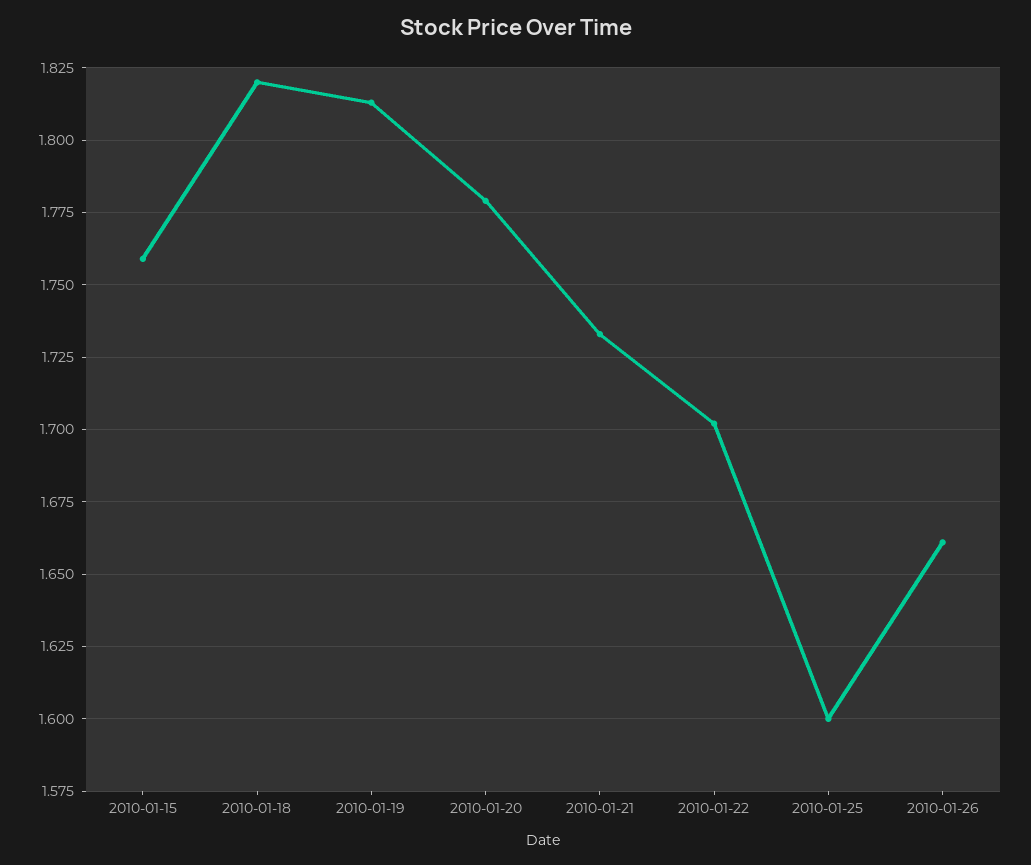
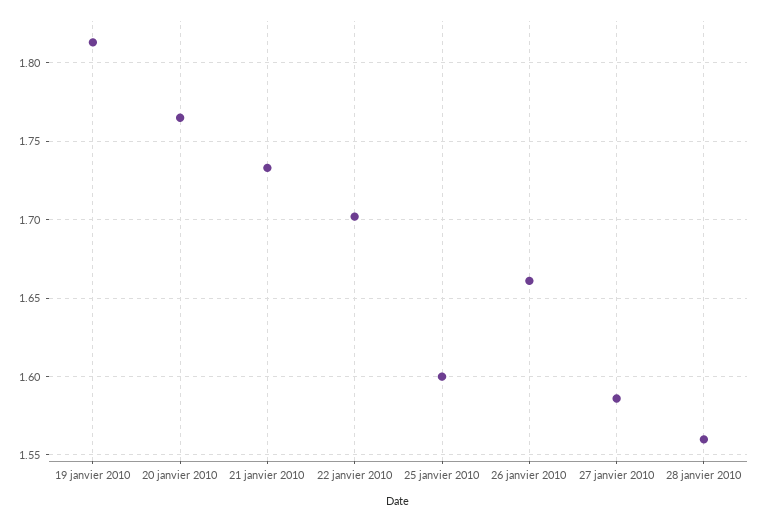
2010-01-15: 1.76 -> none
2010-01-18: 1.82 -> none
2010-01-20: 1.78 -> 1.765
27 janvier 2010: none -> 1.585
28 janvier 2010: none -> 1.56

